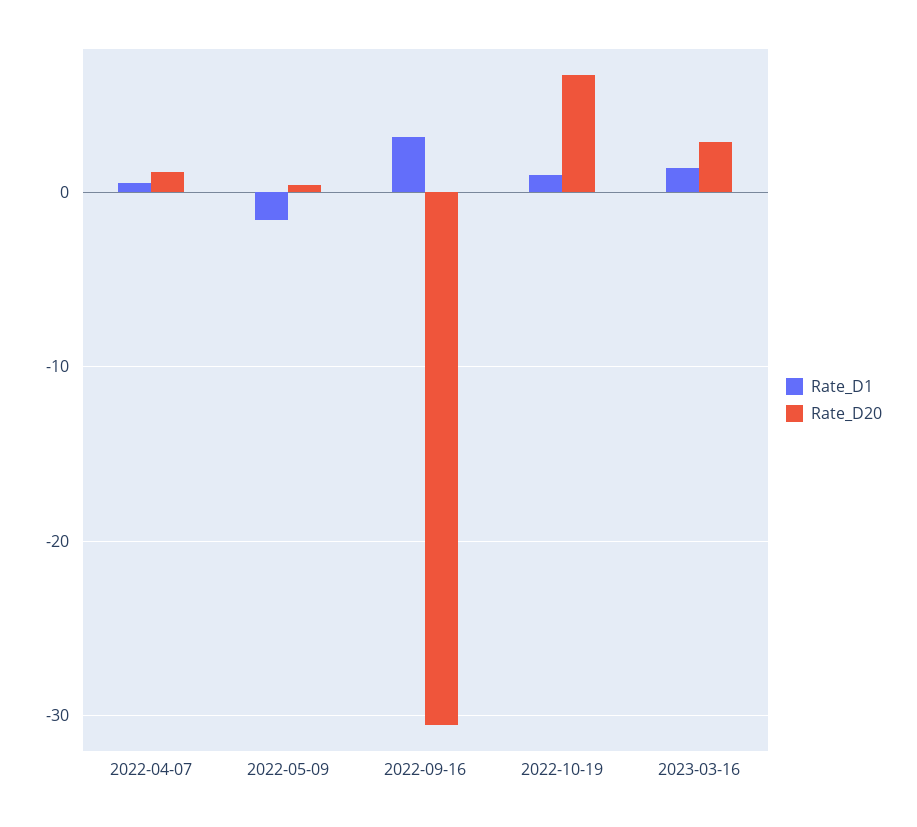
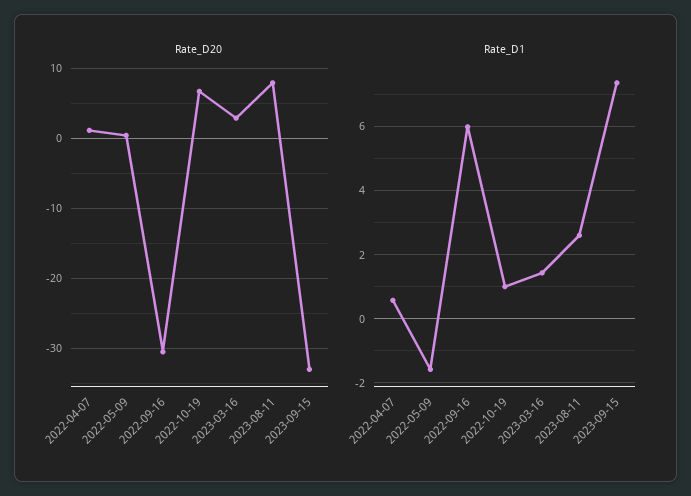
Rate_D1, 2022-09-16: 3 -> 6
Rate_D20, 2023-08-11: none -> 8
Rate_D20, 2023-09-15: none -> -33
Rate_D1, 2023-08-11: none -> 2.6
Rate_D1, 2023-09-15: none -> 7.4

